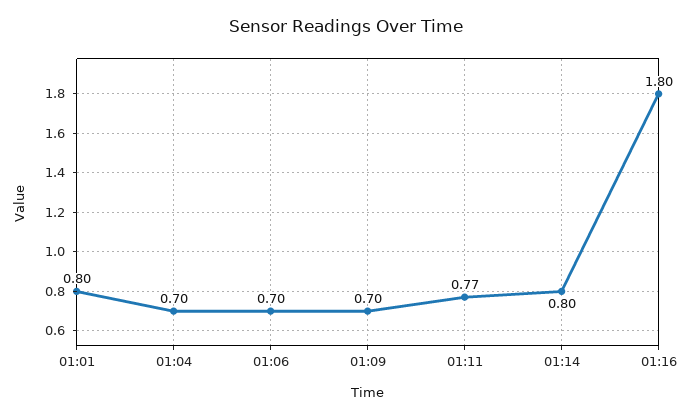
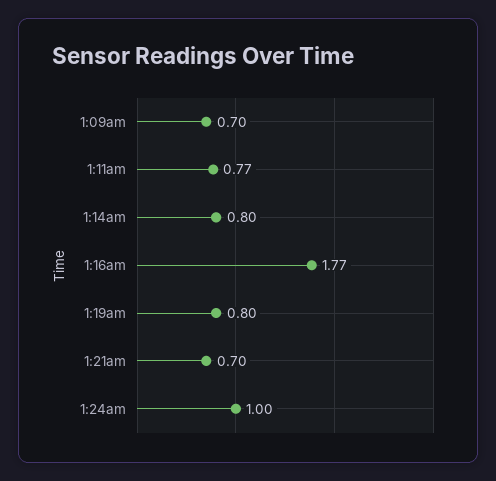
01:01: 0.8 -> none
01:04: 0.7 -> none
01:06: 0.7 -> none
01:16: 1.8 -> 1.77
1:19am: none -> 0.8
1:21am: none -> 0.7
1:24am: none -> 1

